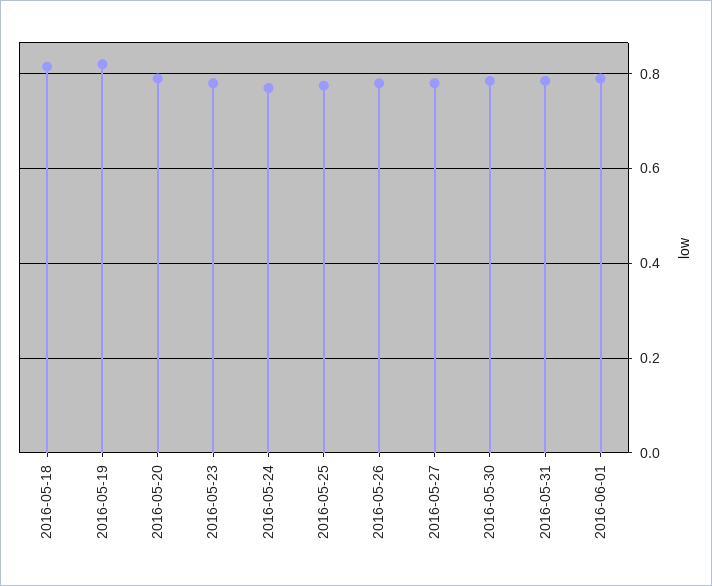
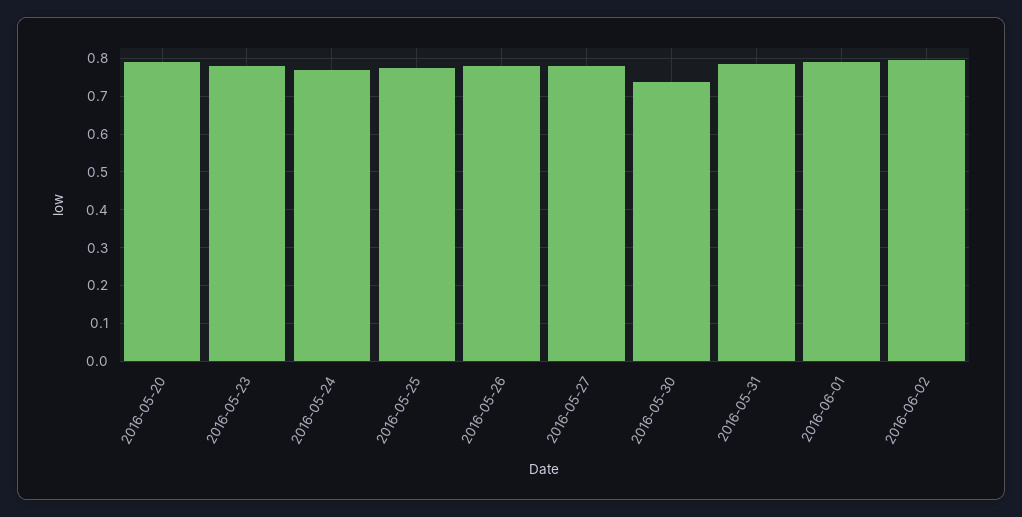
2016-05-18: 0.82 -> none
2016-05-19: 0.82 -> none
2016-05-30: 0.78 -> 0.74
2016-06-02: none -> 0.8

